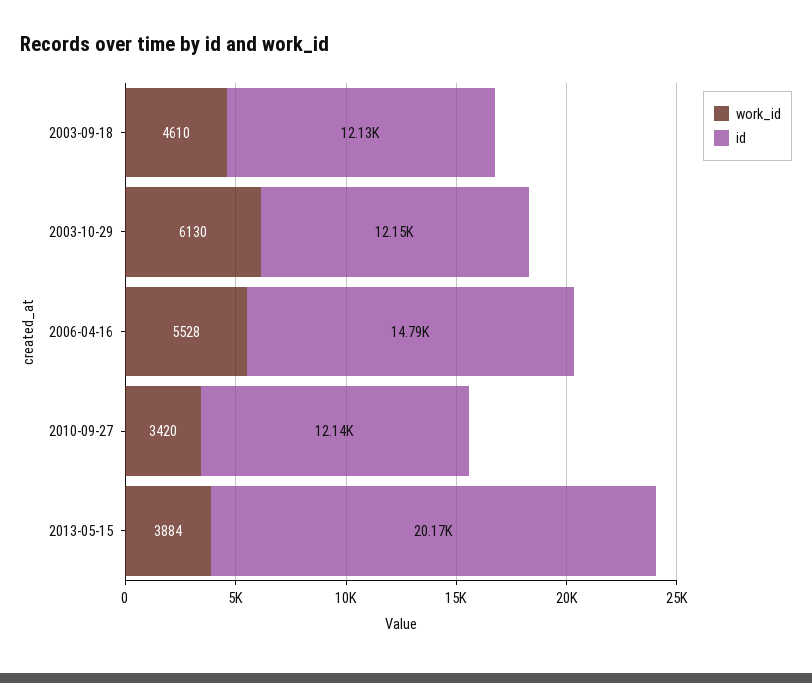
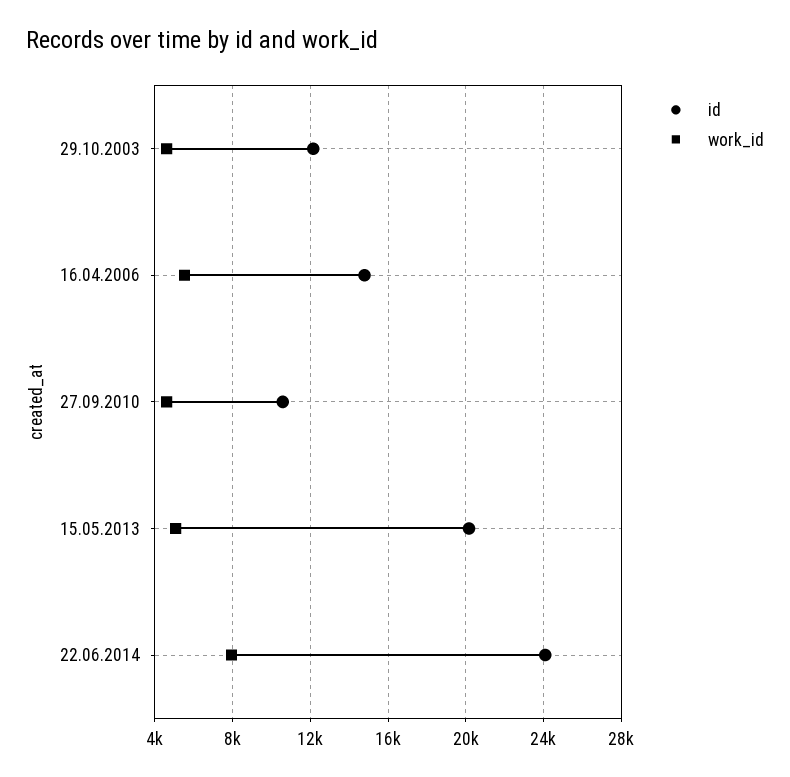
work_id, 2003-09-18: 4610 -> none
id, 2003-09-18: 12130 -> none
work_id, 2003-10-29: 6130 -> 4500
work_id, 2010-09-27: 3420 -> 4500
id, 2010-09-27: 12140 -> 10500
work_id, 2013-05-15: 3884 -> 5000
id, 22.06.2014: none -> 24000
work_id, 22.06.2014: none -> 8000

